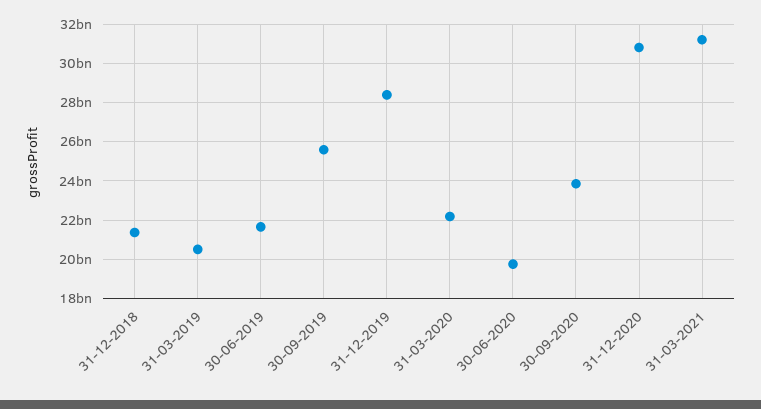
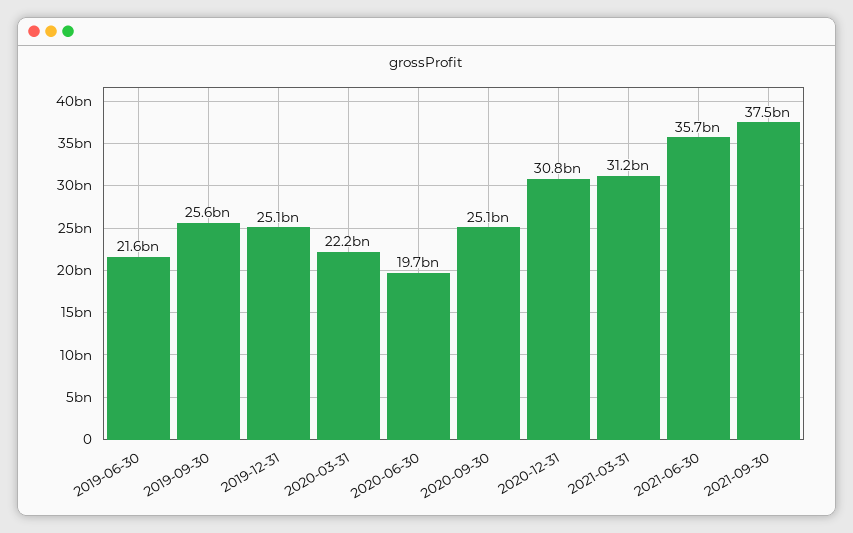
31-12-2018: 21500000000 -> none
31-03-2019: 20500000000 -> none
31-12-2019: 28500000000 -> 25100000000
30-09-2020: 24000000000 -> 25100000000
2021-06-30: none -> 35700000000
2021-09-30: none -> 37500000000

